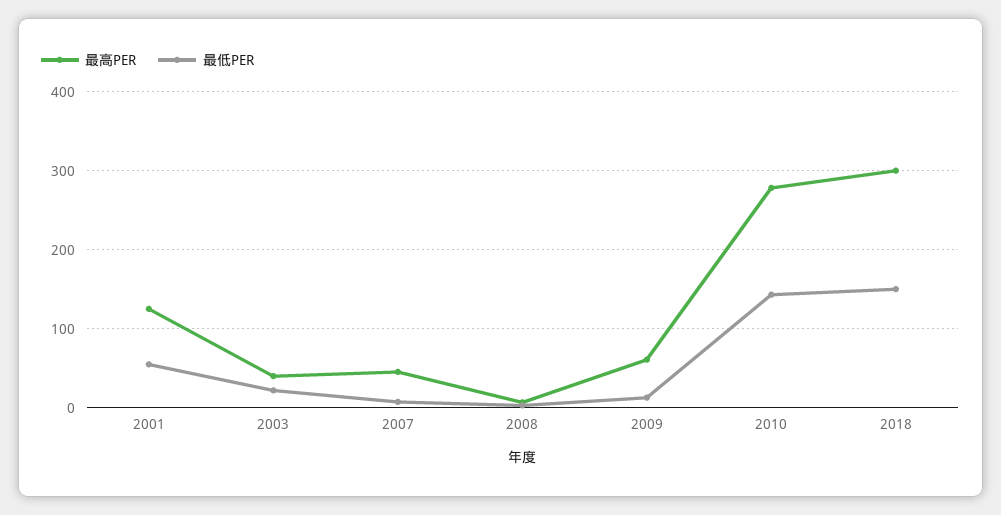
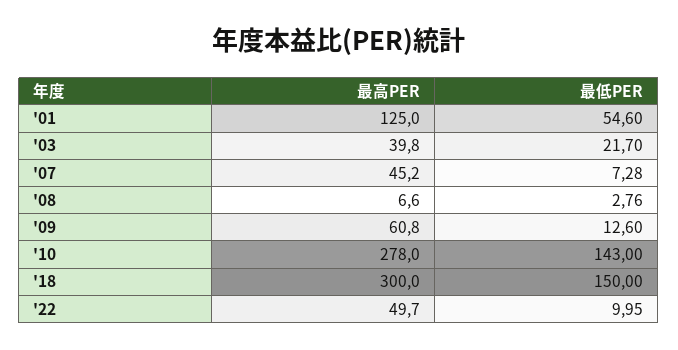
最高PER, '22: none -> 49.7
最低PER, '22: none -> 9.95

